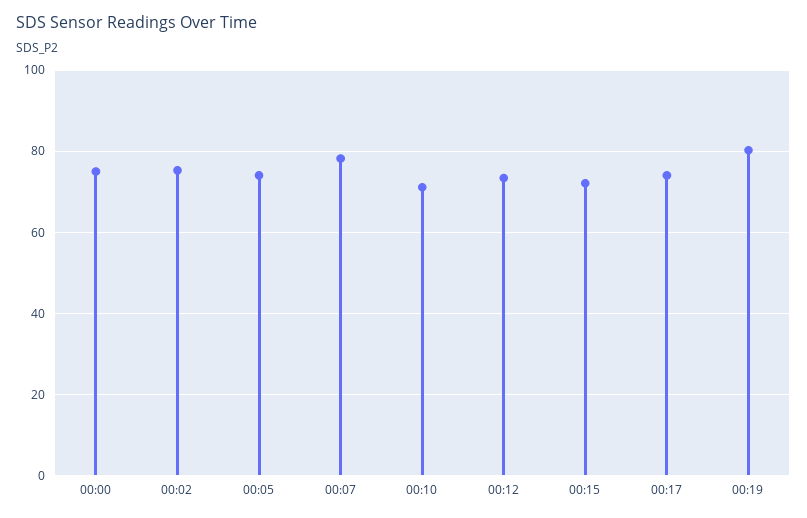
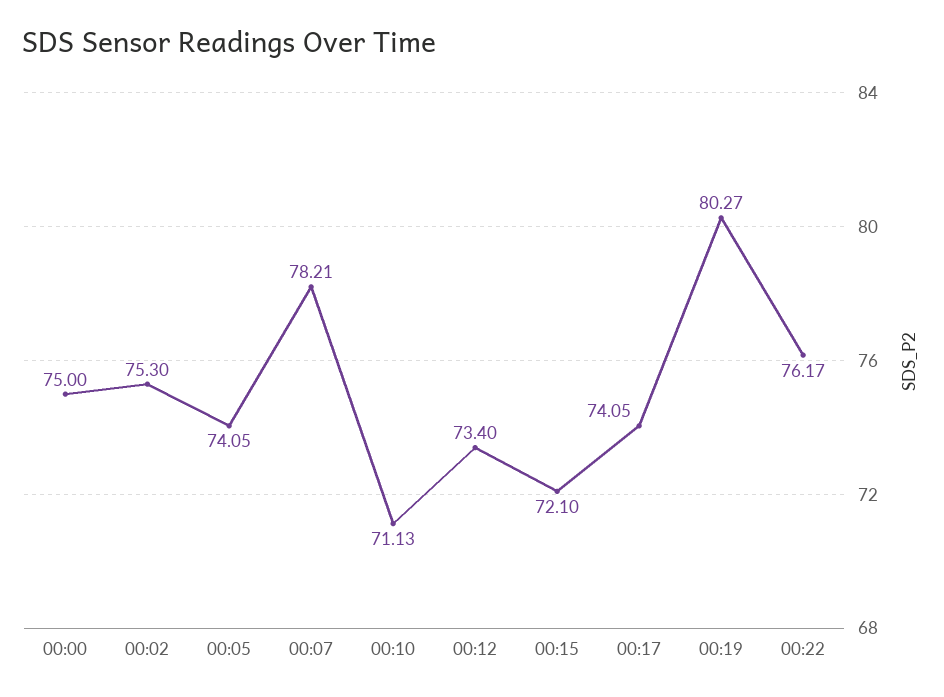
00:22: none -> 76.17

